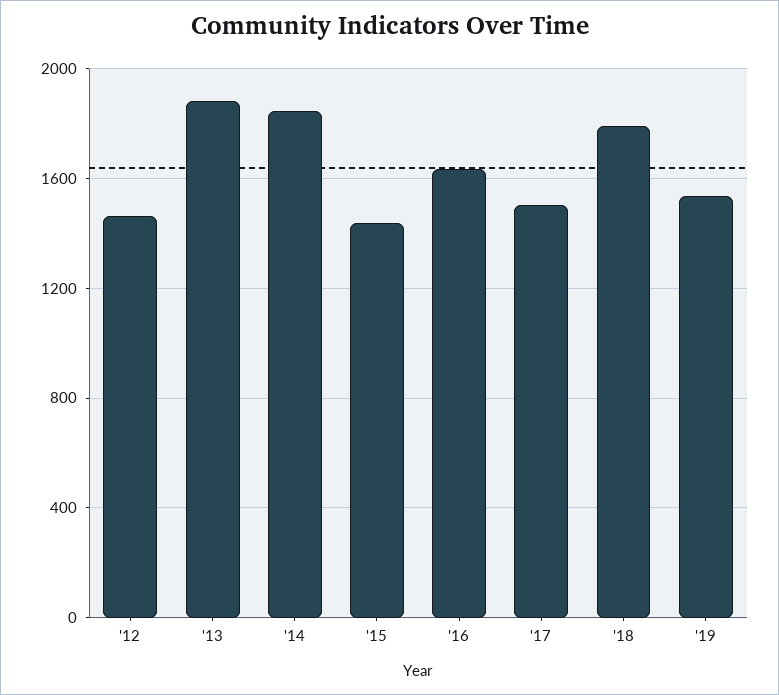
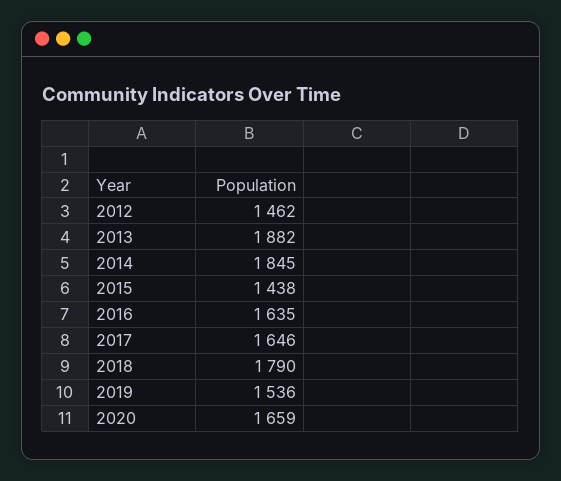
'17: 1500 -> 1646
2020: none -> 1659

